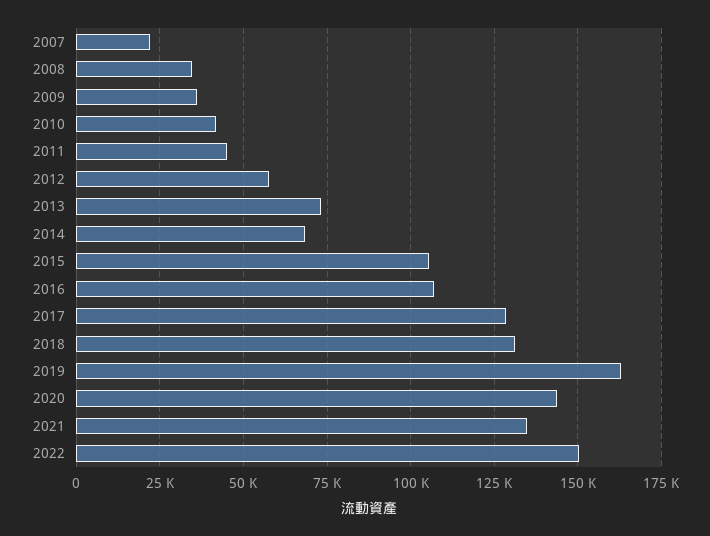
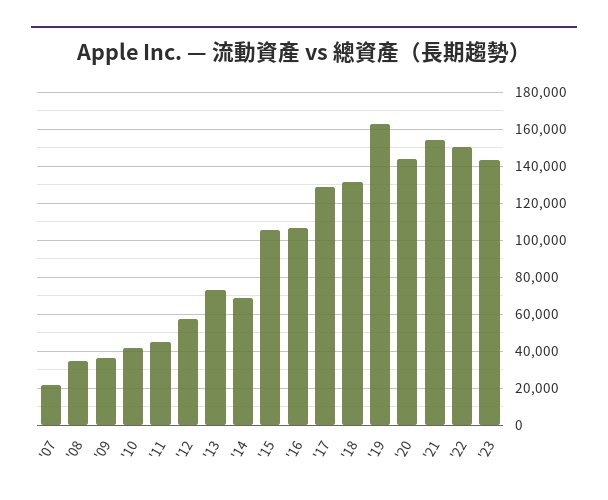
2021: 135000 -> 155000
'23: none -> 145000

